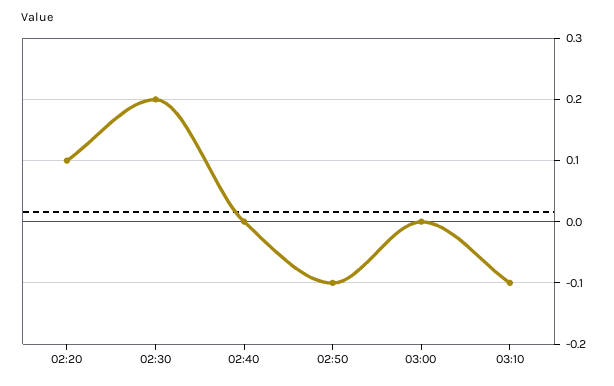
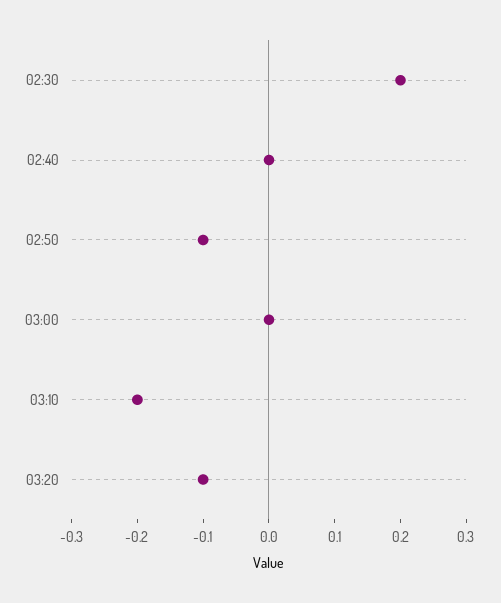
02:20: 0.1 -> none
03:10: -0.1 -> -0.2
03:20: none -> -0.1

